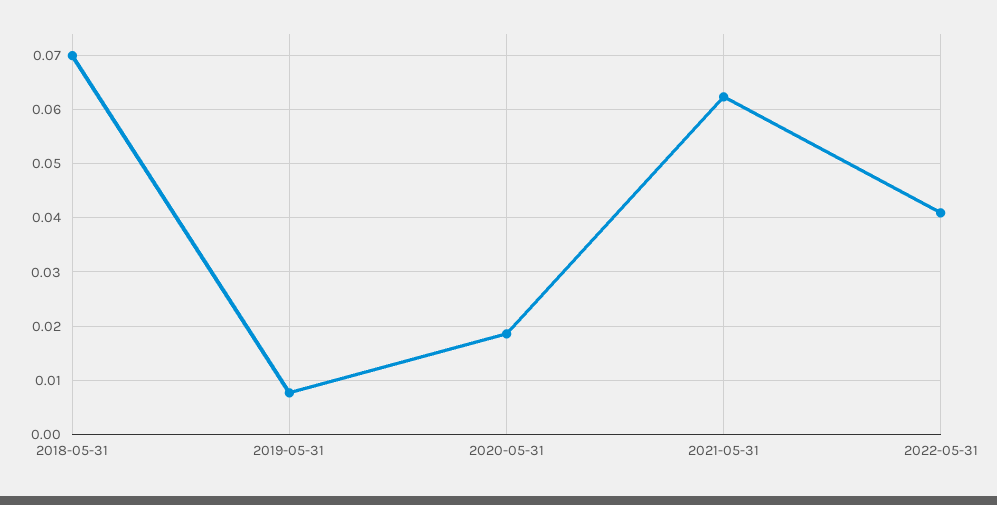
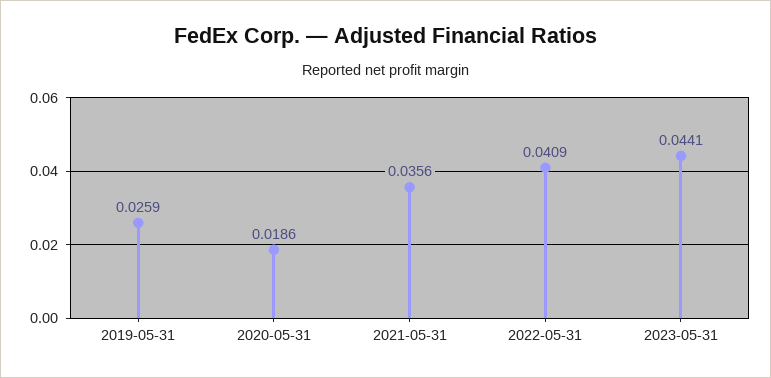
2018-05-31: 0.07 -> none
2019-05-31: 0.008 -> 0.0259
2021-05-31: 0.062 -> 0.0356
2023-05-31: none -> 0.0441

